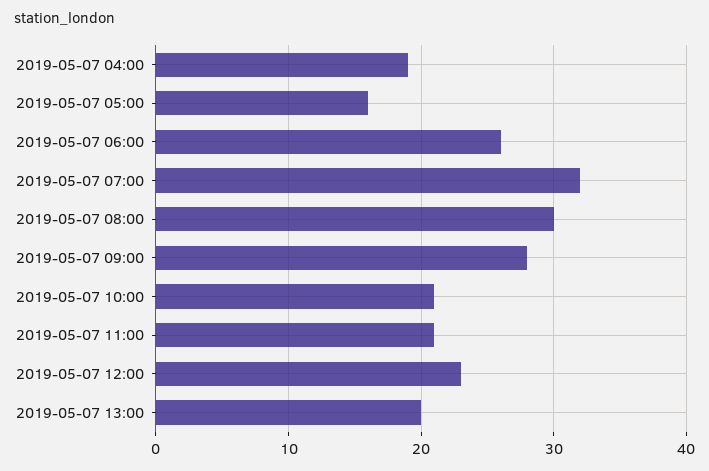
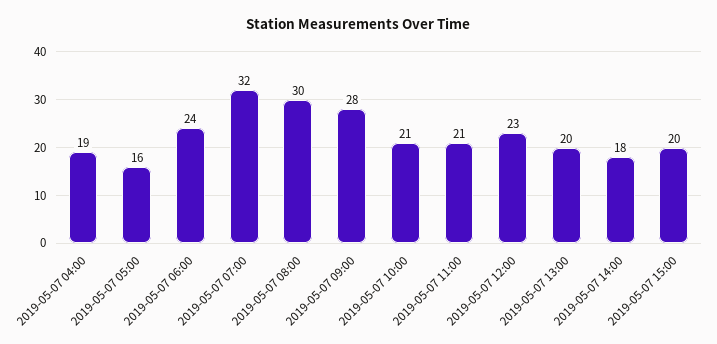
2019-05-07 06:00: 26 -> 24
2019-05-07 14:00: none -> 18
2019-05-07 15:00: none -> 20

